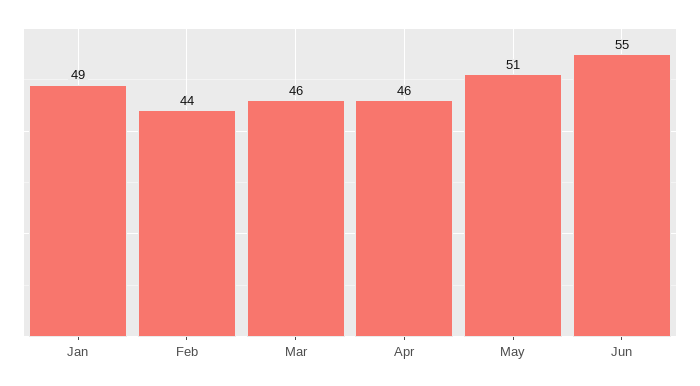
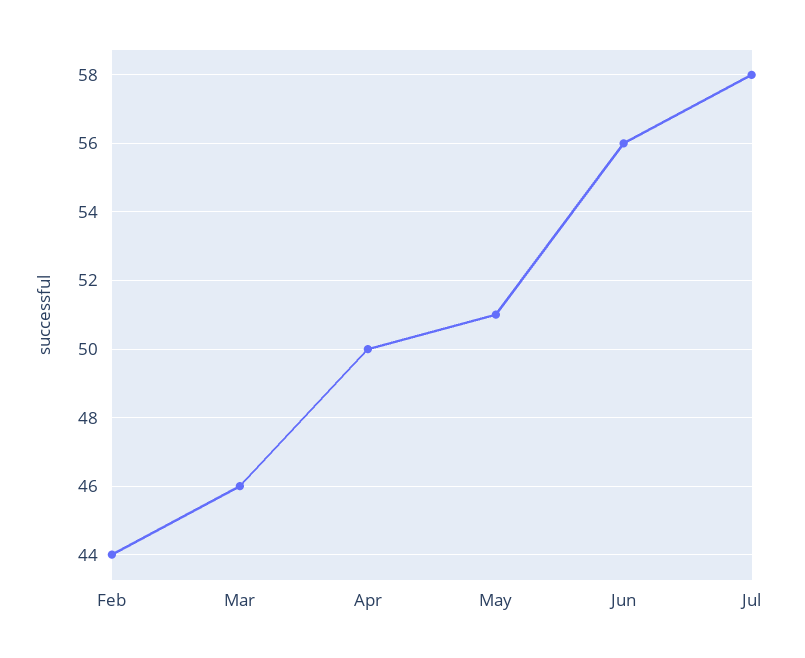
Jan: 49 -> none
Apr: 46 -> 50
Jun: 55 -> 56
Jul: none -> 58

